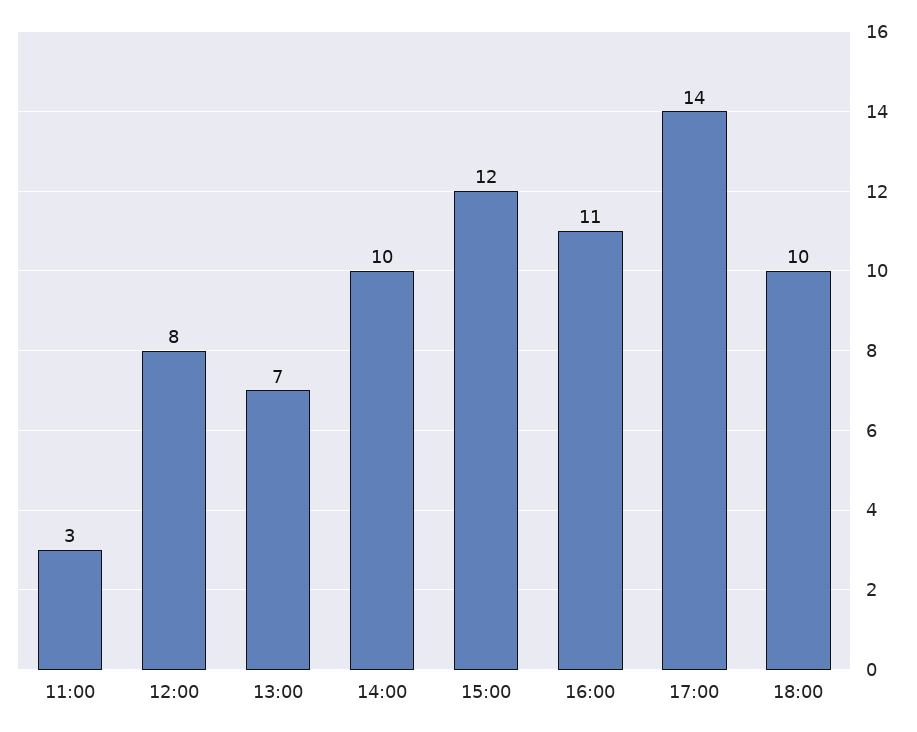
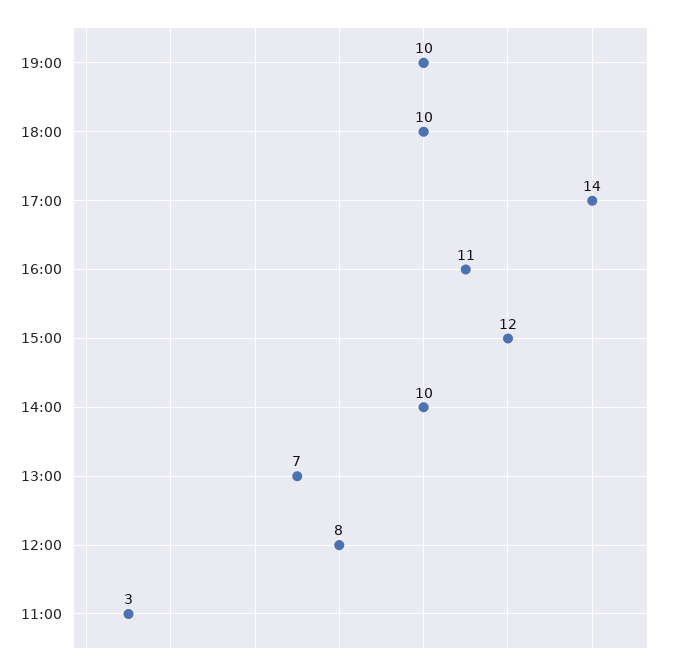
19:00: none -> 10

